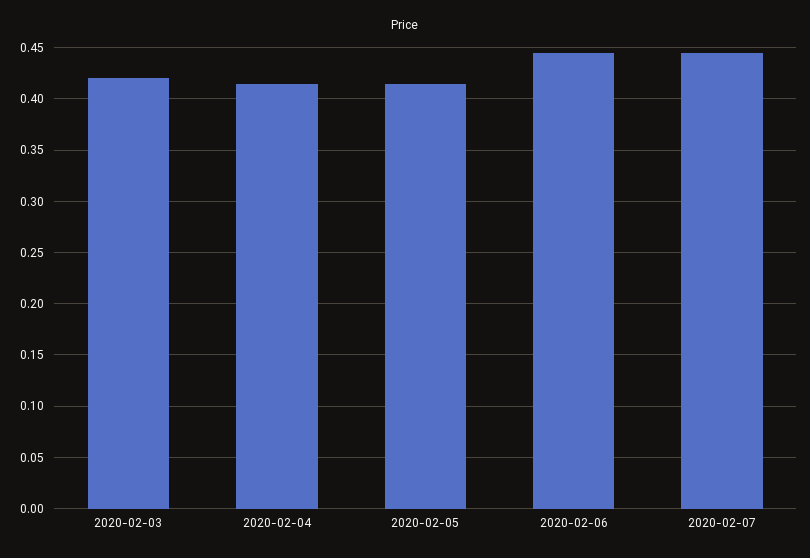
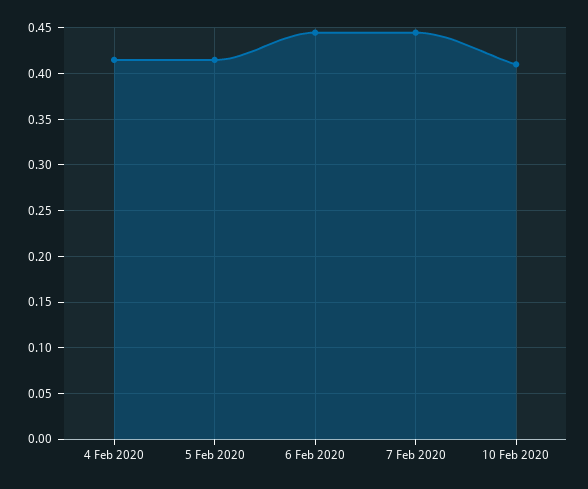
2020-02-03: 0.42 -> none
10 Feb 2020: none -> 0.41

